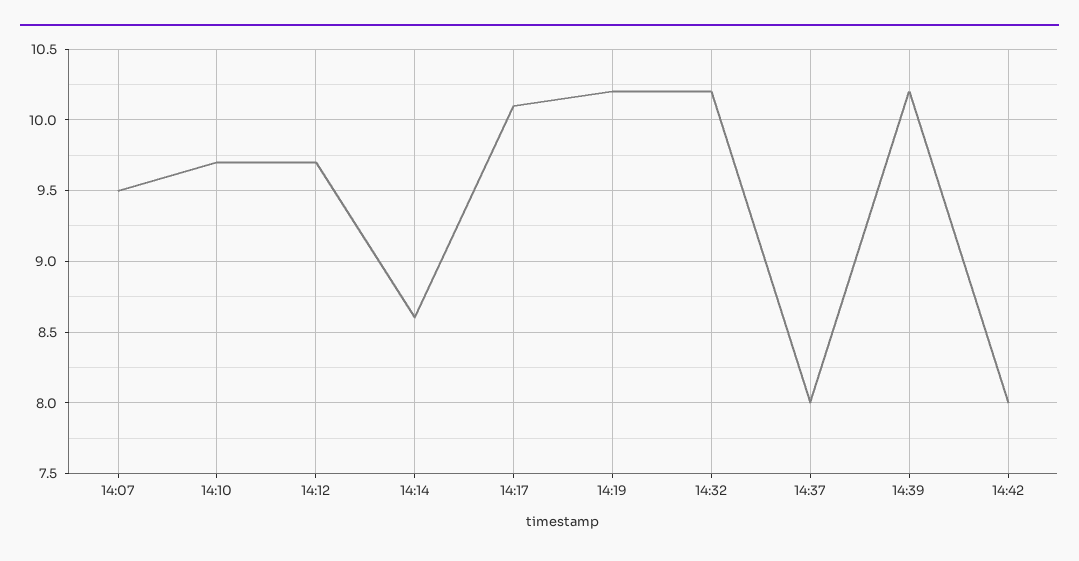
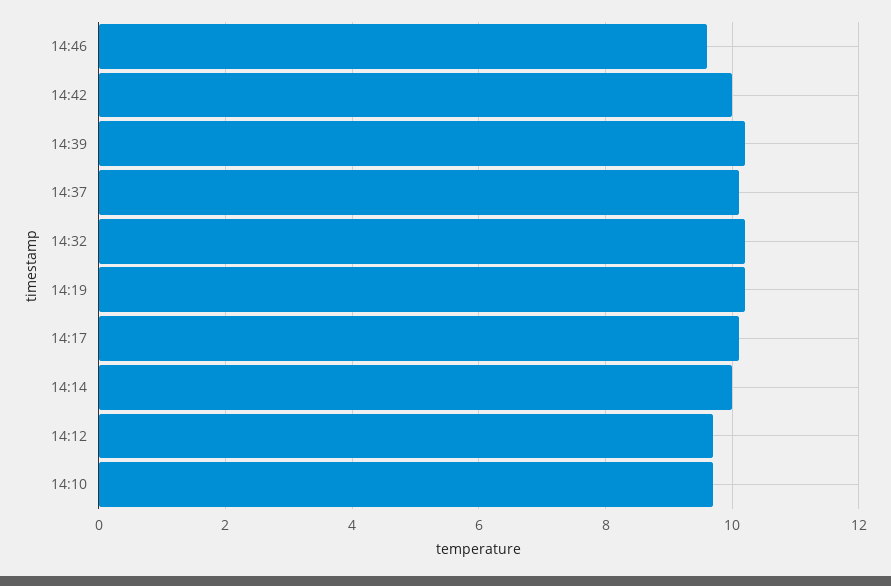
14:07: 9.5 -> none
14:14: 8.6 -> 10
14:37: 8 -> 10
14:42: 8 -> 10
14:46: none -> 9.5

